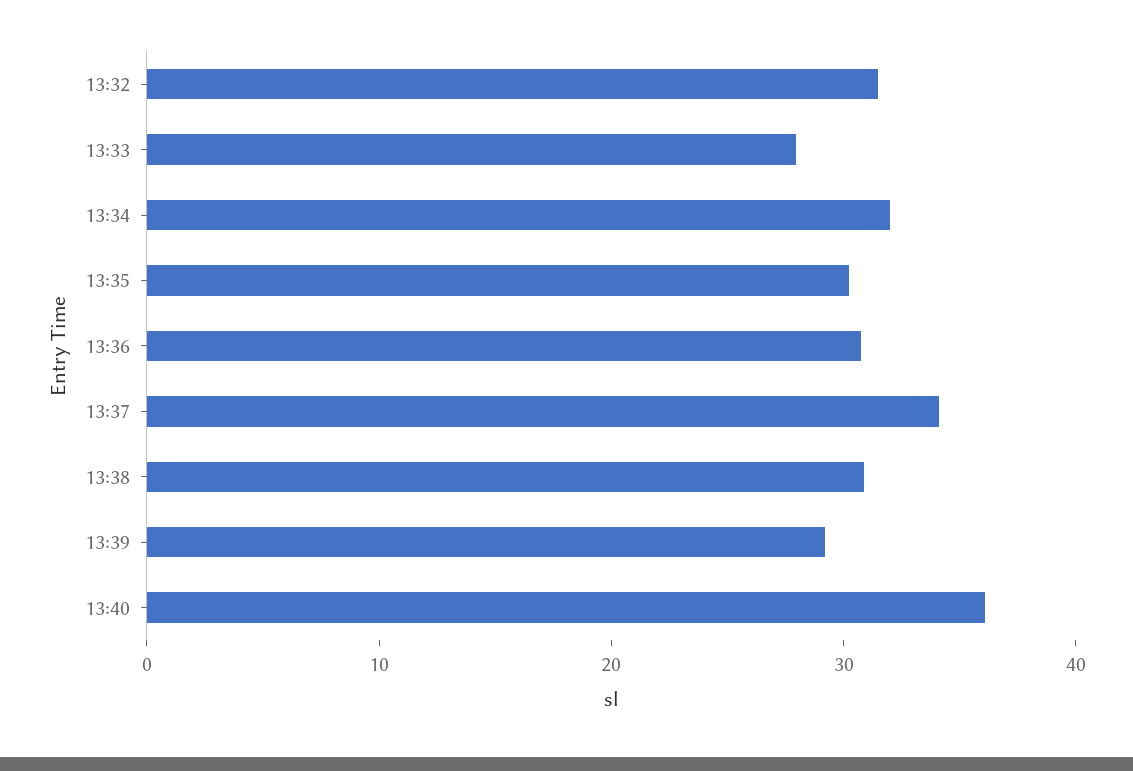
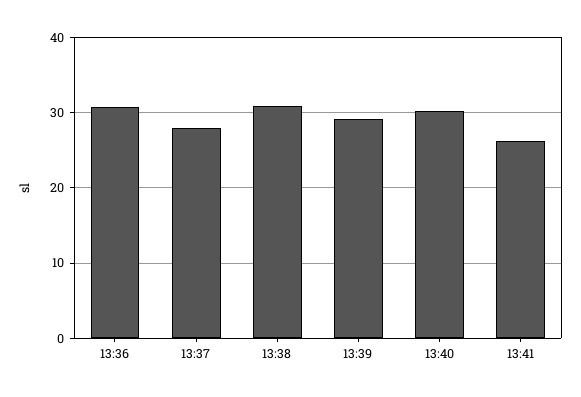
13:32: 32 -> none
13:33: 28 -> none
13:34: 32 -> none
13:35: 30 -> none
13:37: 34 -> 28
13:40: 36 -> 30
13:41: none -> 26

